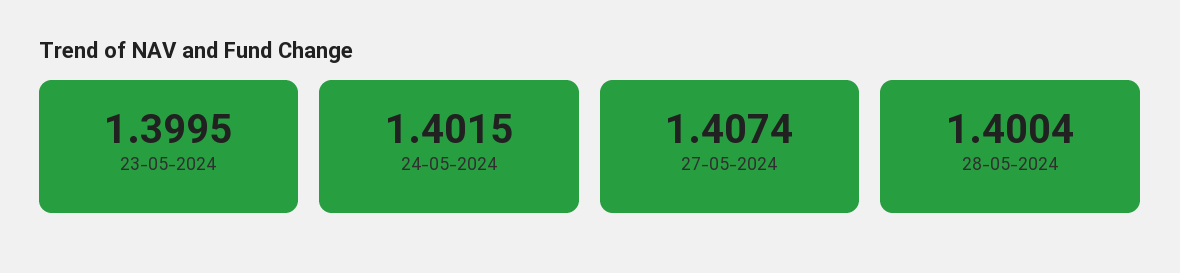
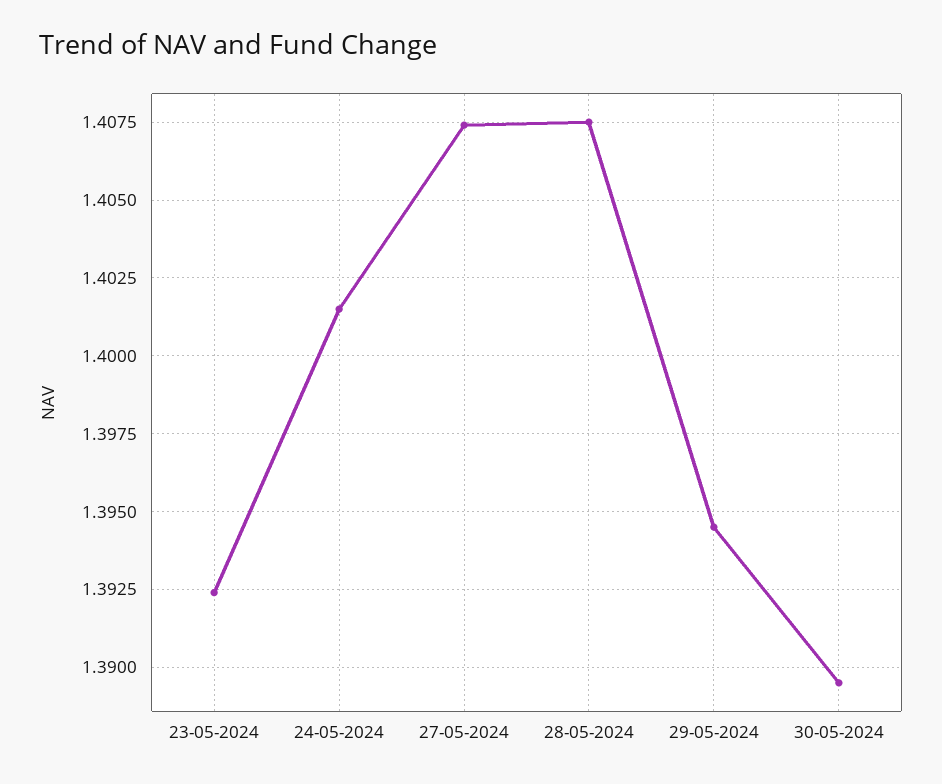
23-05-2024: 1.3995 -> 1.3925
28-05-2024: 1.4004 -> 1.4075
29-05-2024: none -> 1.3945
30-05-2024: none -> 1.3895

